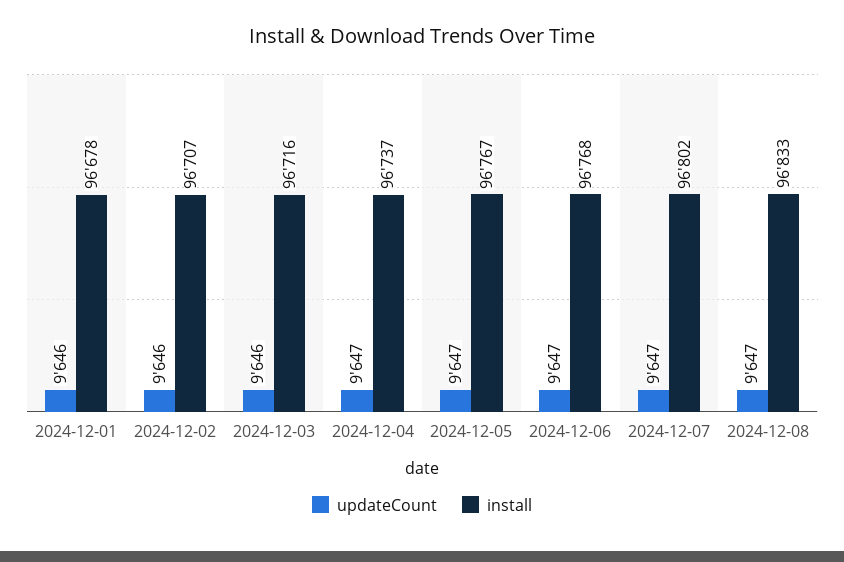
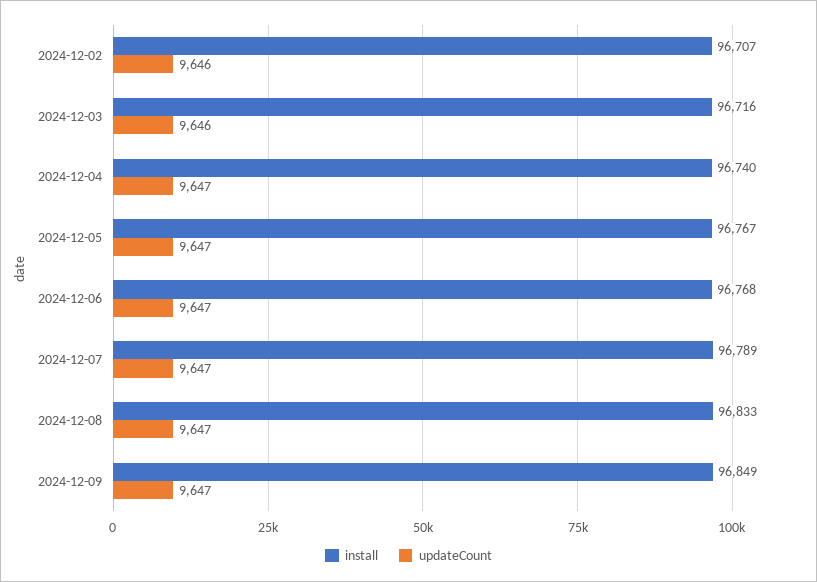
updateCount, 2024-12-01: 9646 -> none
install, 2024-12-01: 96678 -> none
install, 2024-12-04: 96737 -> 96740
install, 2024-12-07: 96802 -> 96789
install, 2024-12-09: none -> 96849
updateCount, 2024-12-09: none -> 9647

